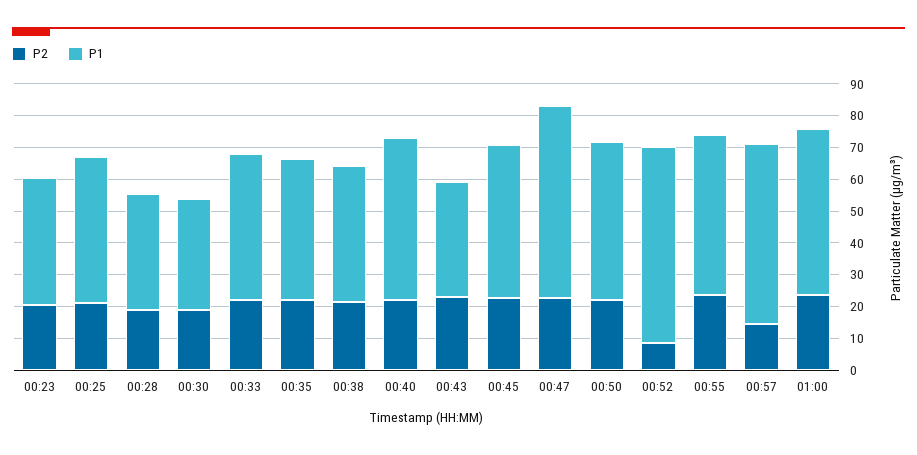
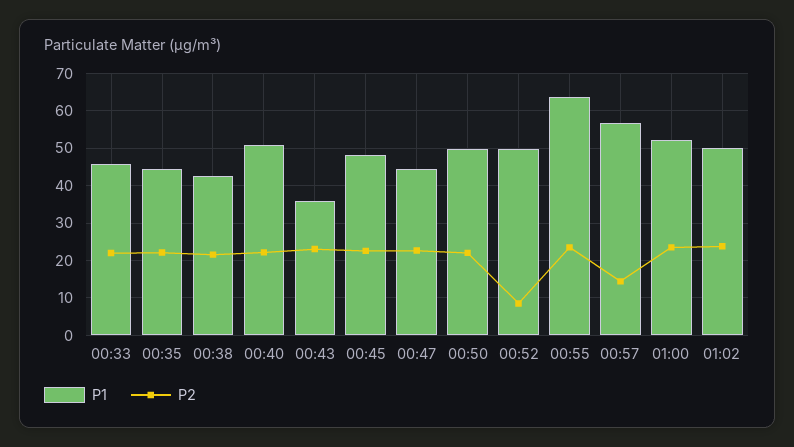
P2, 00:23: 20 -> none
P1, 00:23: 40 -> none
P2, 00:25: 20 -> none
P1, 00:25: 45 -> none
P2, 00:28: 20 -> none
P1, 00:28: 35 -> none
P2, 00:30: 20 -> none
P1, 00:30: 35 -> none
P1, 00:47: 60 -> 44
P1, 00:52: 60 -> 50
P1, 00:55: 50 -> 64
P1, 01:02: none -> 50
P2, 01:02: none -> 24

